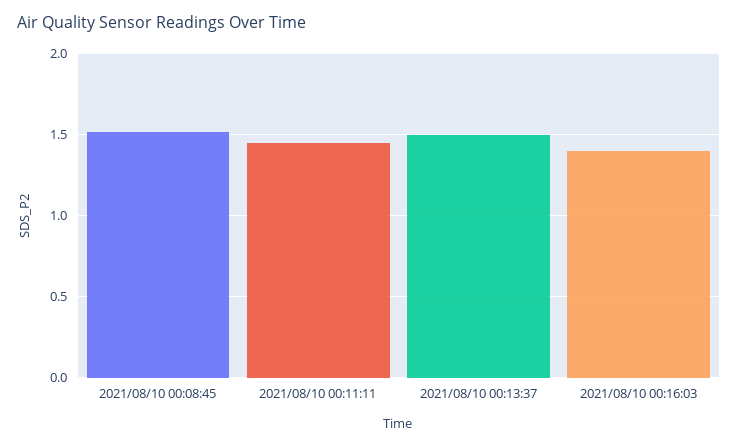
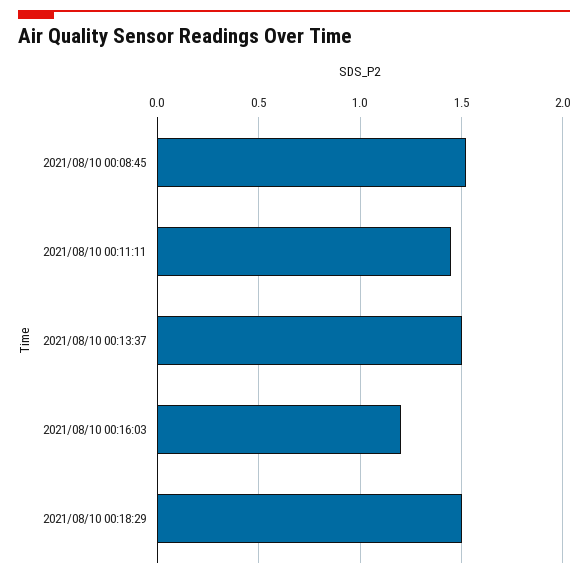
2021/08/10 00:16:03: 1.4 -> 1.2
2021/08/10 00:18:29: none -> 1.5

